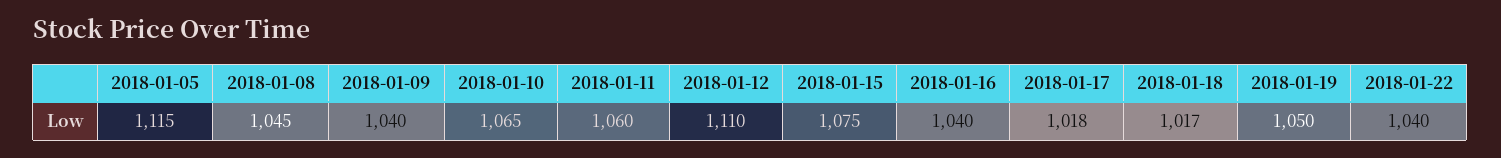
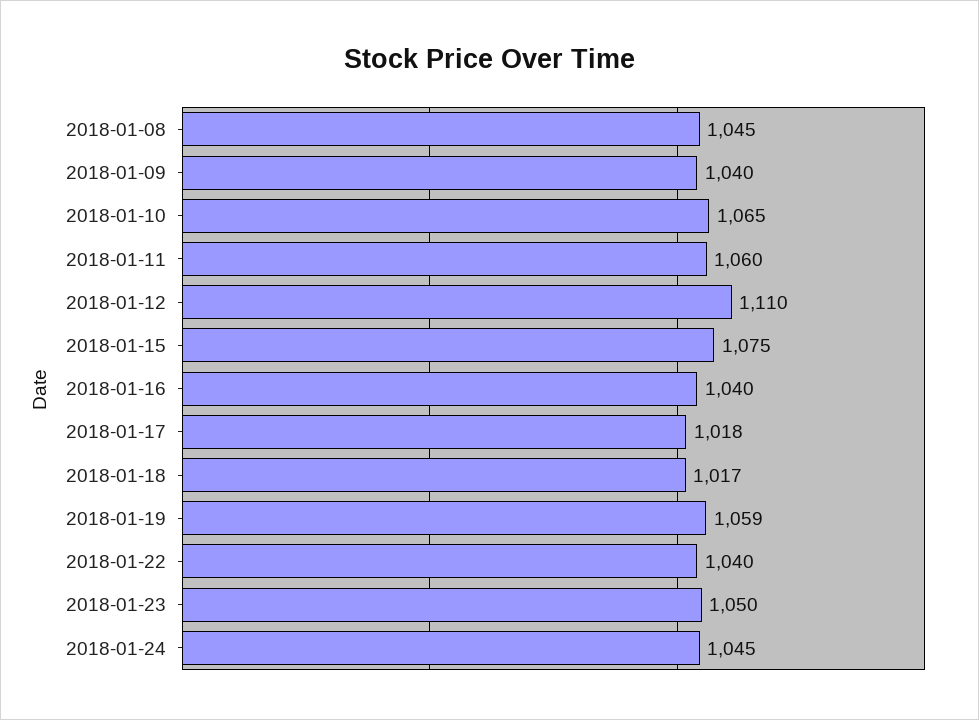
2018-01-05: 1115 -> none
2018-01-19: 1050 -> 1059
2018-01-23: none -> 1050
2018-01-24: none -> 1045

